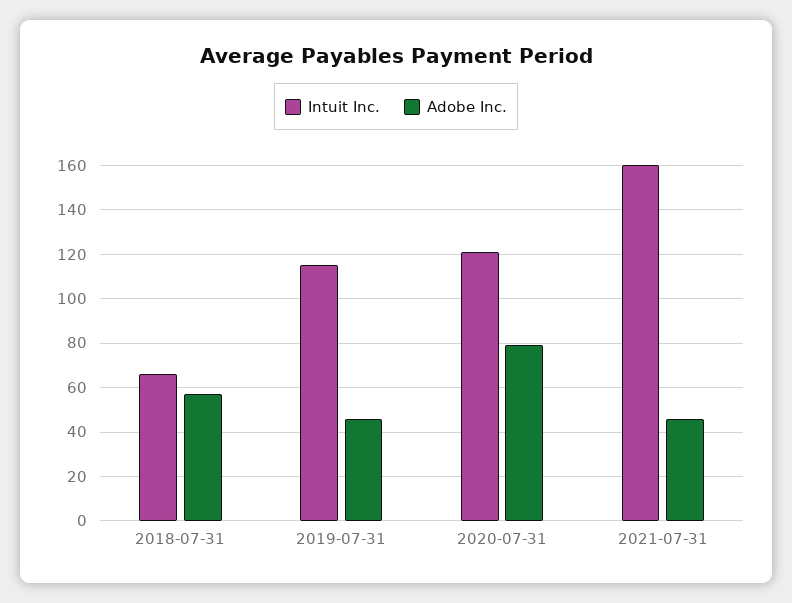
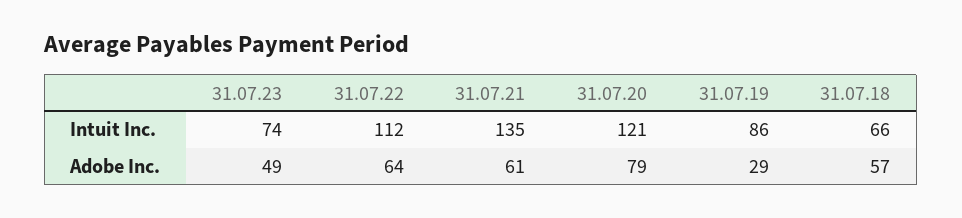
Intuit Inc., 2019-07-31: 115 -> 86
Adobe Inc., 2019-07-31: 45 -> 29
Intuit Inc., 2021-07-31: 160 -> 135
Adobe Inc., 2021-07-31: 45 -> 61
Intuit Inc., 31.07.23: none -> 74
Intuit Inc., 31.07.22: none -> 112
Adobe Inc., 31.07.23: none -> 49
Adobe Inc., 31.07.22: none -> 64

